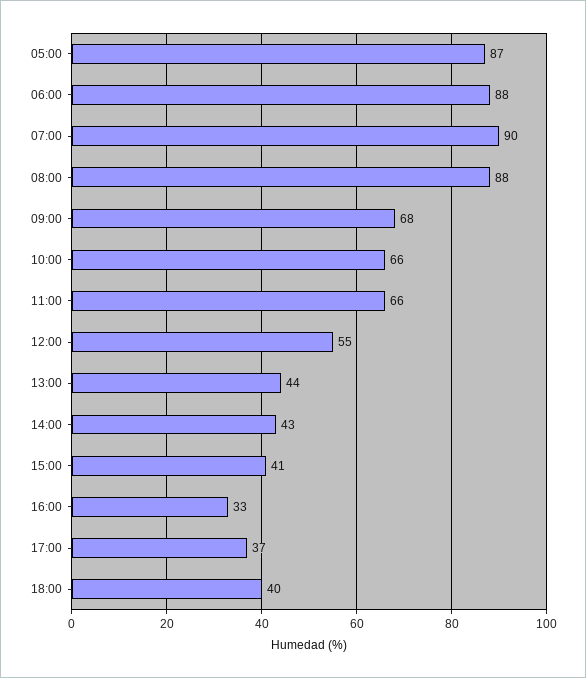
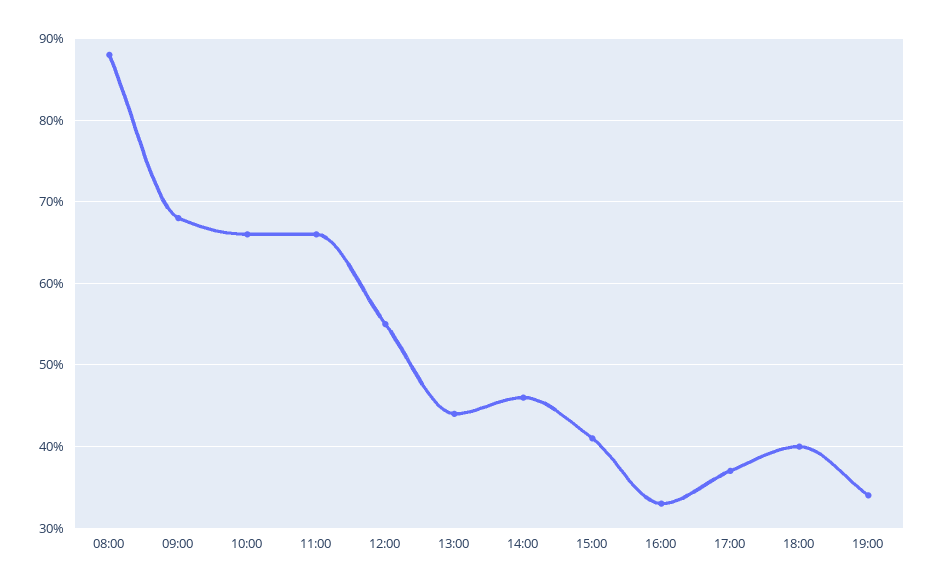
05:00: 87 -> none
06:00: 88 -> none
07:00: 90 -> none
14:00: 43 -> 46
19:00: none -> 34

